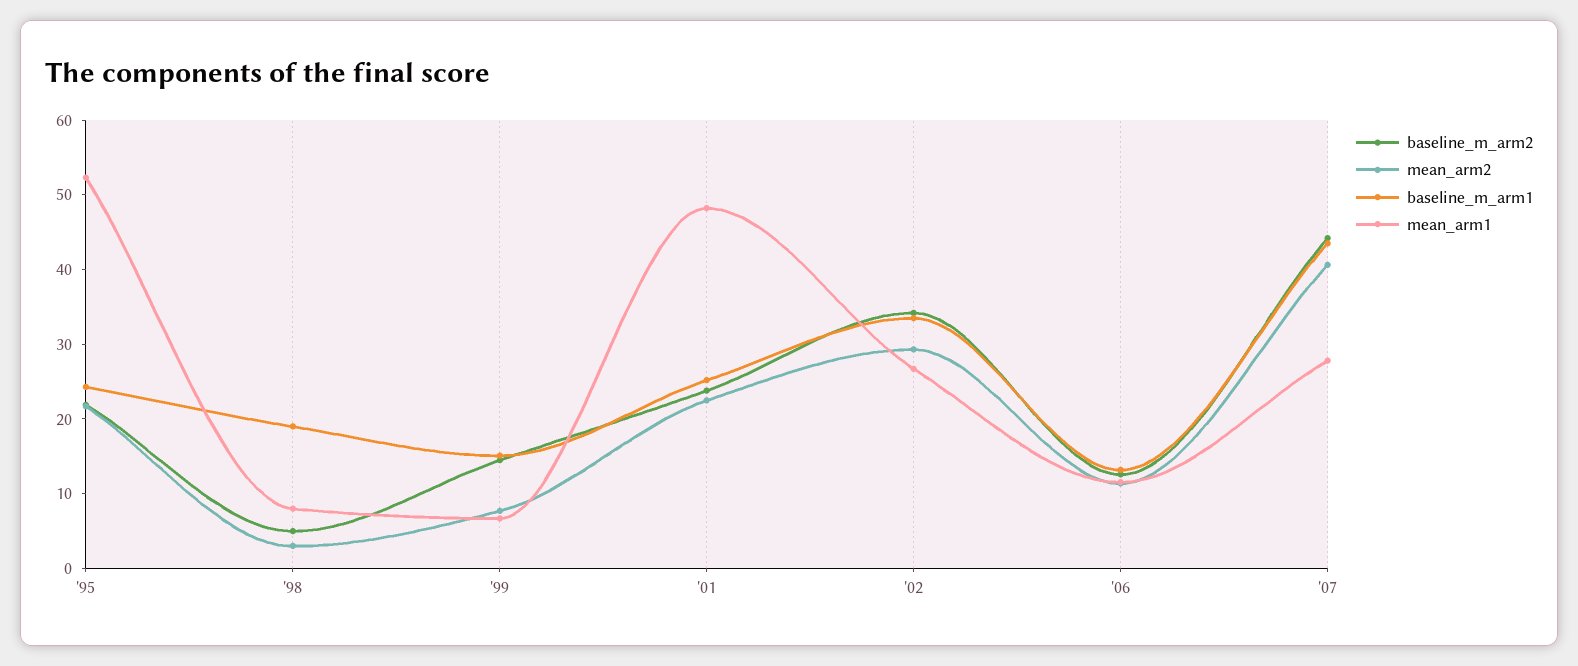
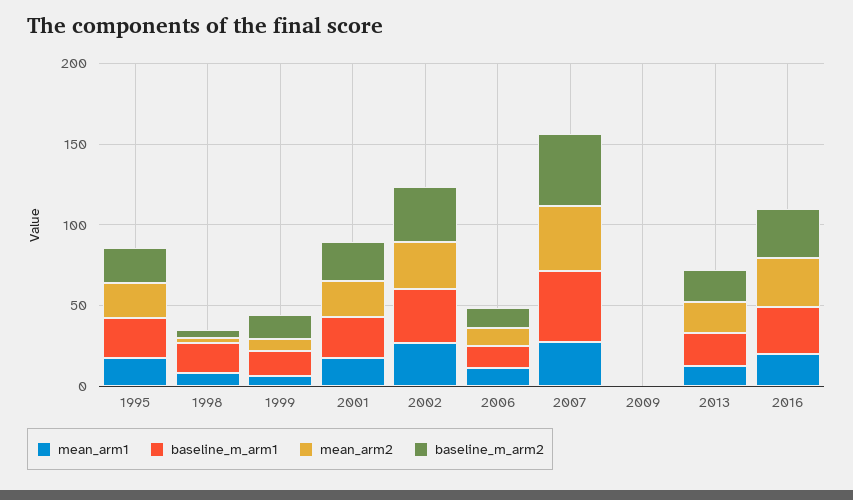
mean_arm1, '95: 52 -> 20
mean_arm1, '01: 48 -> 20
mean_arm1, 2009: none -> 0
baseline_m_arm1, 2009: none -> 0
mean_arm2, 2009: none -> 0
baseline_m_arm2, 2009: none -> 0
mean_arm1, 2013: none -> 10
baseline_m_arm1, 2013: none -> 20
mean_arm2, 2013: none -> 20
baseline_m_arm2, 2013: none -> 20
mean_arm1, 2016: none -> 20
baseline_m_arm1, 2016: none -> 30
mean_arm2, 2016: none -> 30
baseline_m_arm2, 2016: none -> 30

